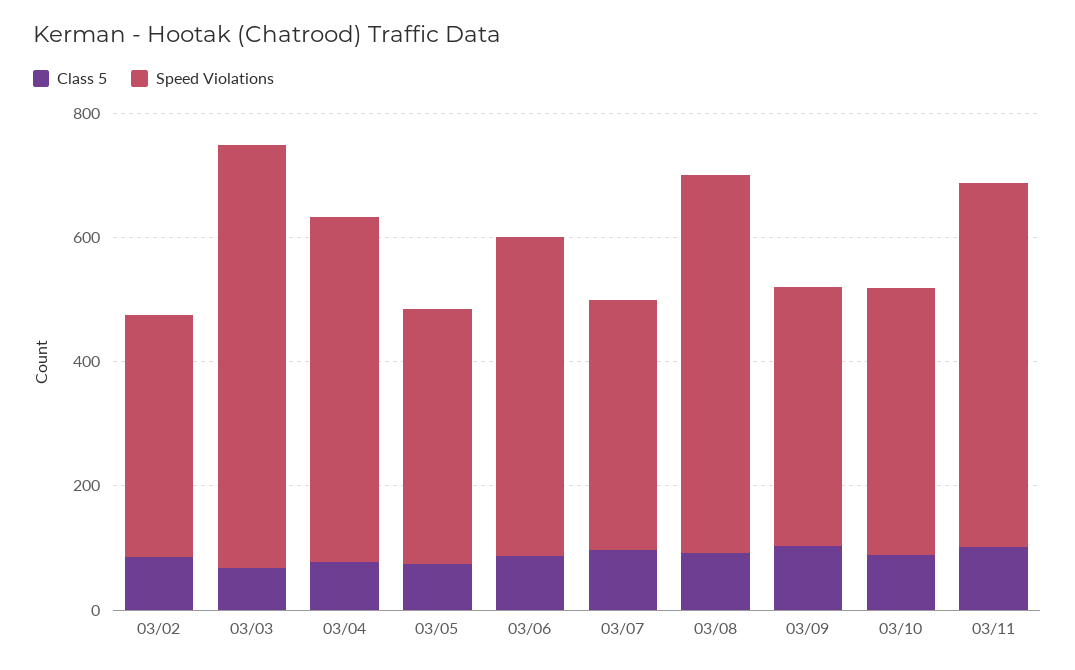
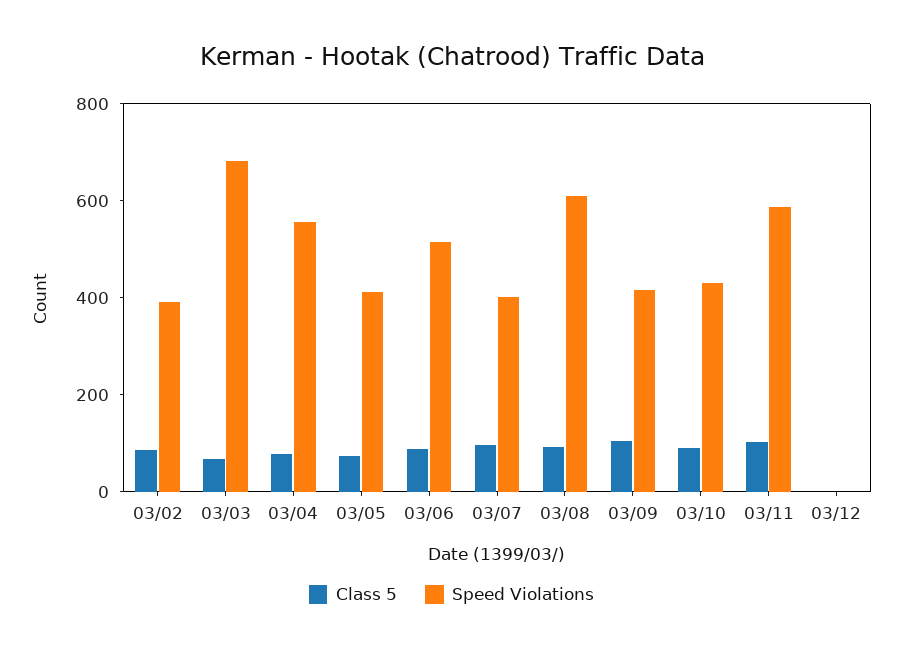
Class 5, 03/12: none -> 0
Speed Violations, 03/12: none -> 0

